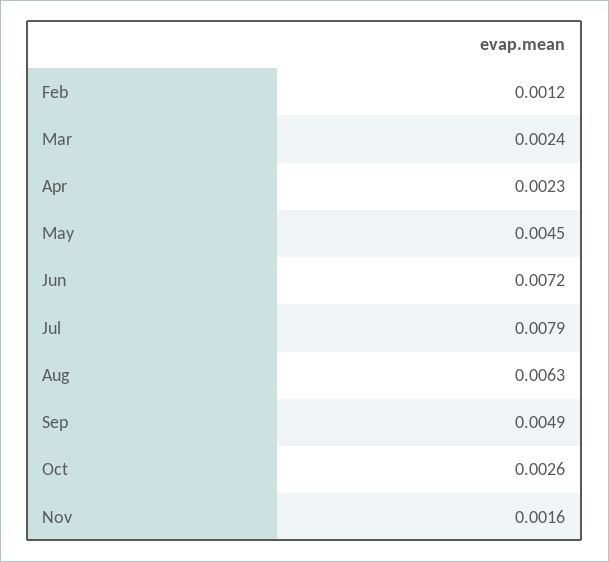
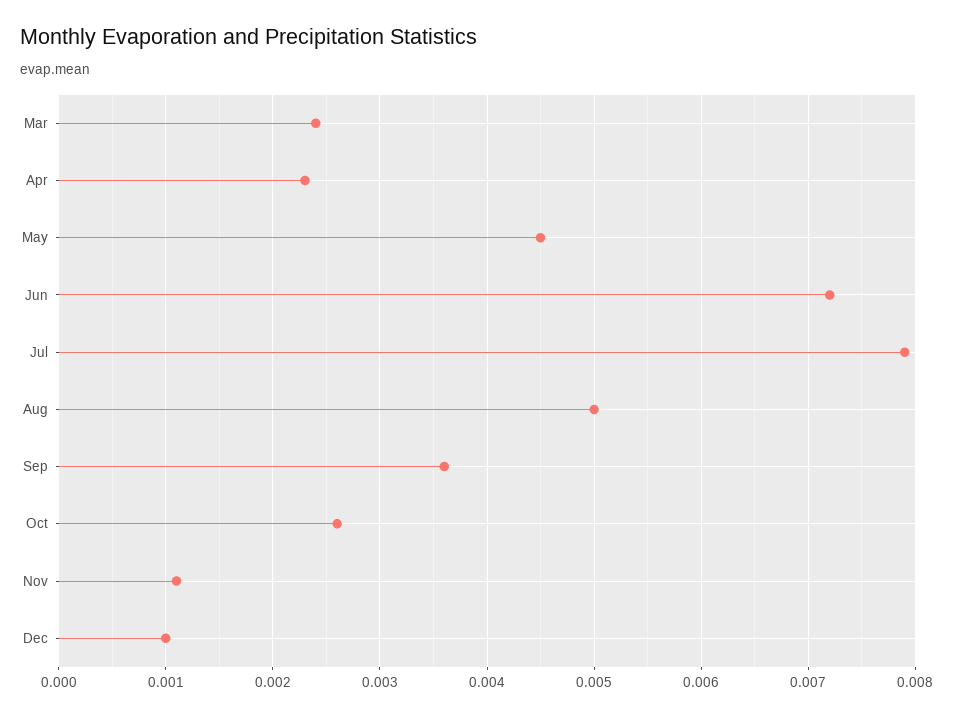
Feb: 0.0012 -> none
Aug: 0.0063 -> 0.005
Sep: 0.0049 -> 0.0036
Nov: 0.0016 -> 0.0011
Dec: none -> 0.001

